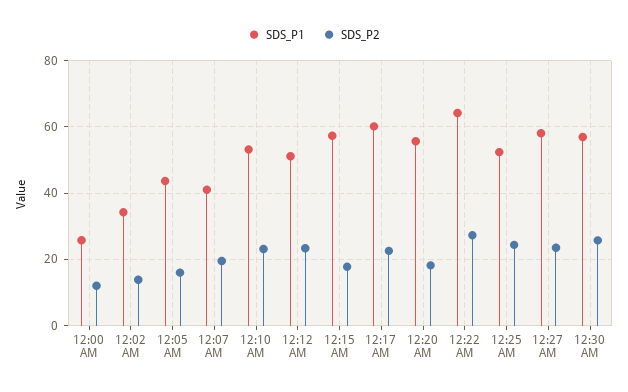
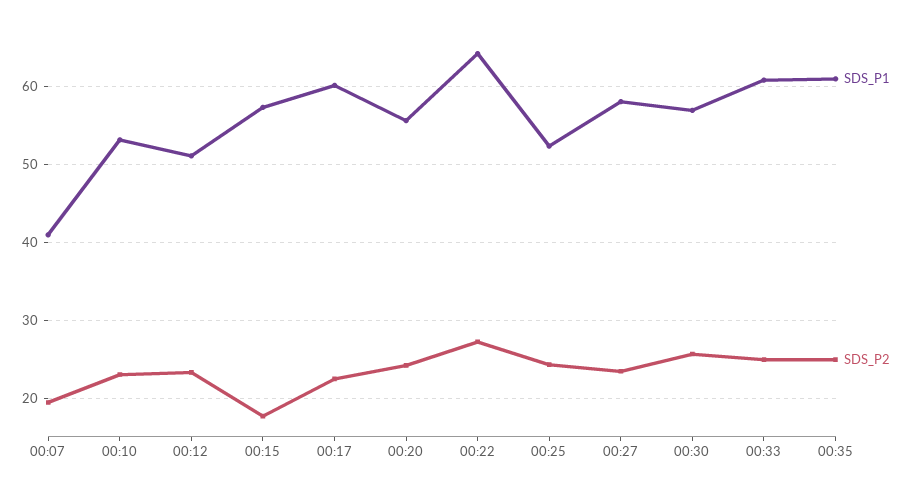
SDS_P1, 12:00 AM: 26 -> none
SDS_P2, 12:00 AM: 12 -> none
SDS_P1, 12:02 AM: 34 -> none
SDS_P2, 12:02 AM: 14 -> none
SDS_P1, 12:05 AM: 44 -> none
SDS_P2, 12:05 AM: 16 -> none
SDS_P2, 12:20 AM: 18 -> 24
SDS_P1, 00:33: none -> 61
SDS_P2, 00:33: none -> 25
SDS_P1, 00:35: none -> 61
SDS_P2, 00:35: none -> 25

